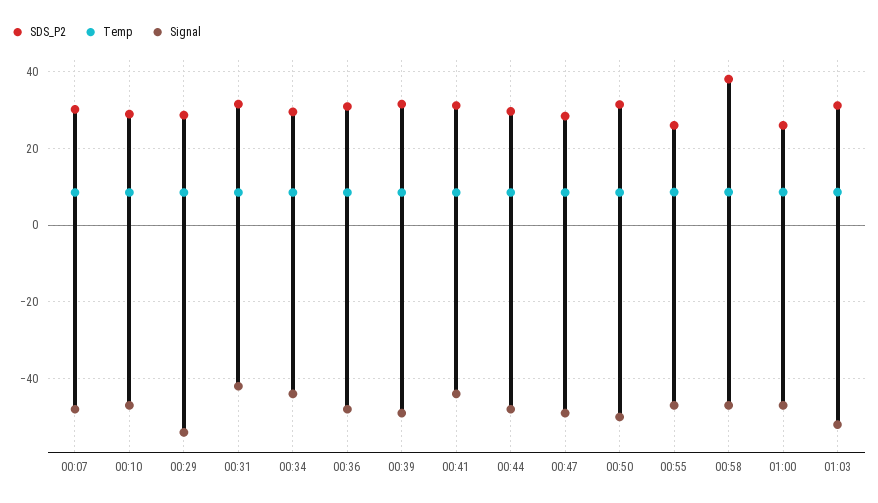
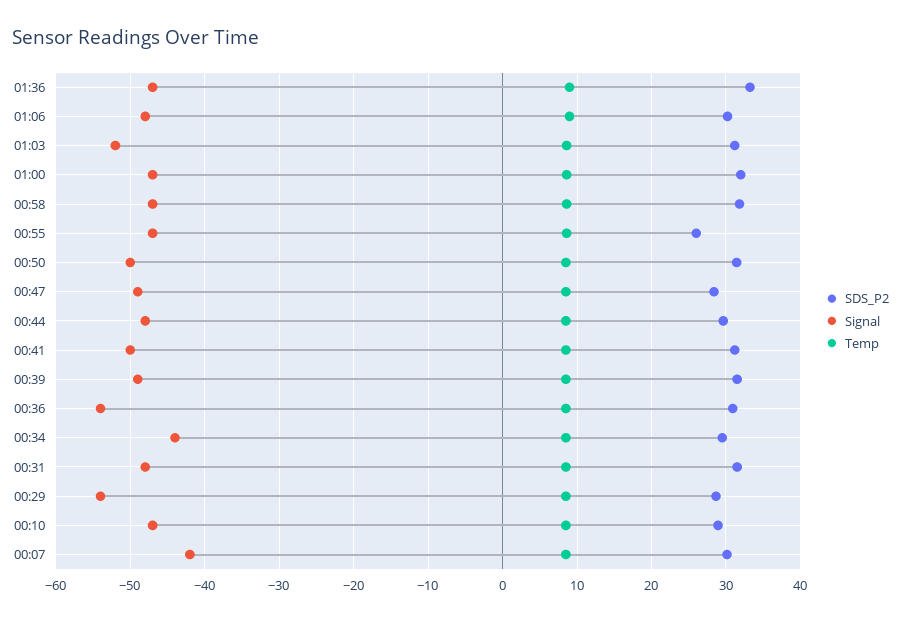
Signal, 00:07: -48 -> -42
Signal, 00:31: -42 -> -48
Signal, 00:36: -48 -> -54
Signal, 00:41: -44 -> -50
SDS_P2, 00:58: 38 -> 32
SDS_P2, 01:00: 26 -> 32
SDS_P2, 01:36: none -> 33
Signal, 01:36: none -> -47
Temp, 01:36: none -> 9
SDS_P2, 01:06: none -> 30
Signal, 01:06: none -> -48
Temp, 01:06: none -> 9

